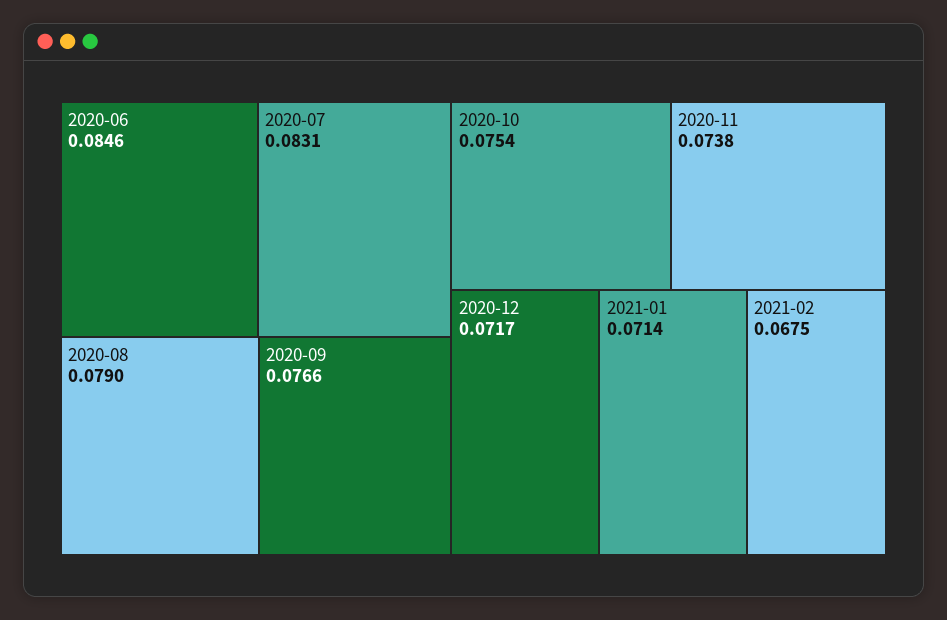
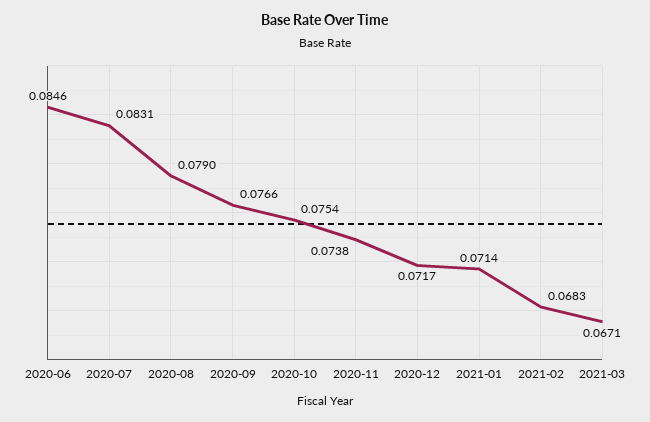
2021-02: 0.0675 -> 0.0683
2021-03: none -> 0.0671

